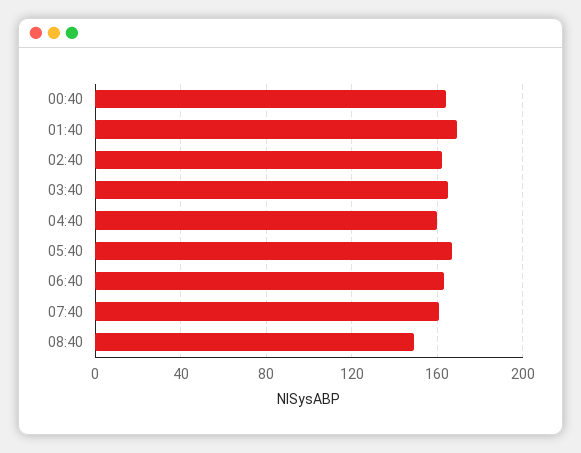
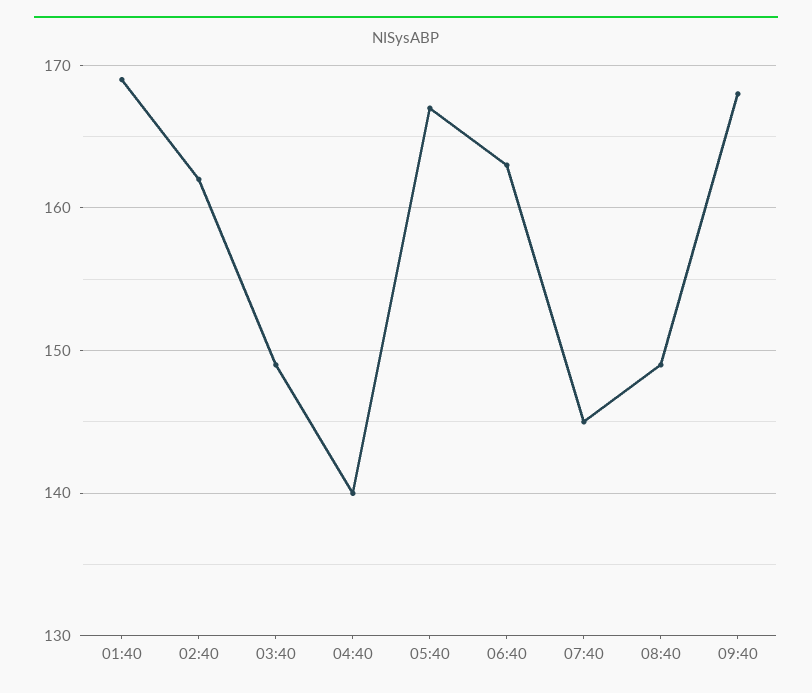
00:40: 165 -> none
03:40: 165 -> 149
04:40: 160 -> 140
07:40: 160 -> 145
09:40: none -> 168

